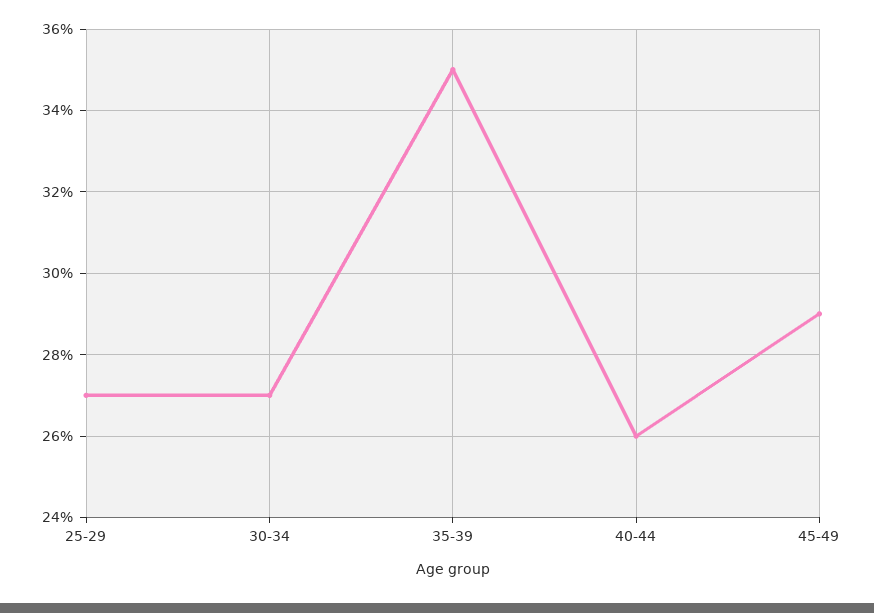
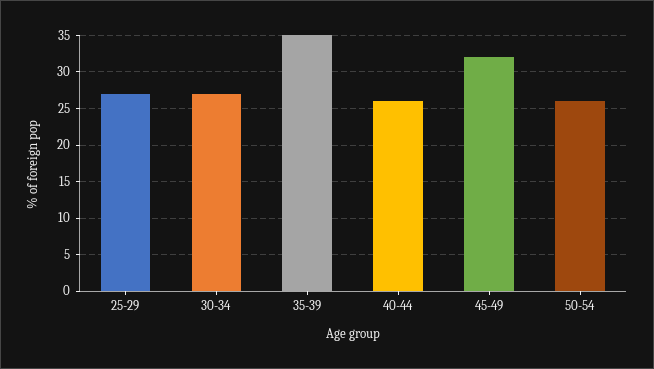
45-49: 29 -> 32
50-54: none -> 26

